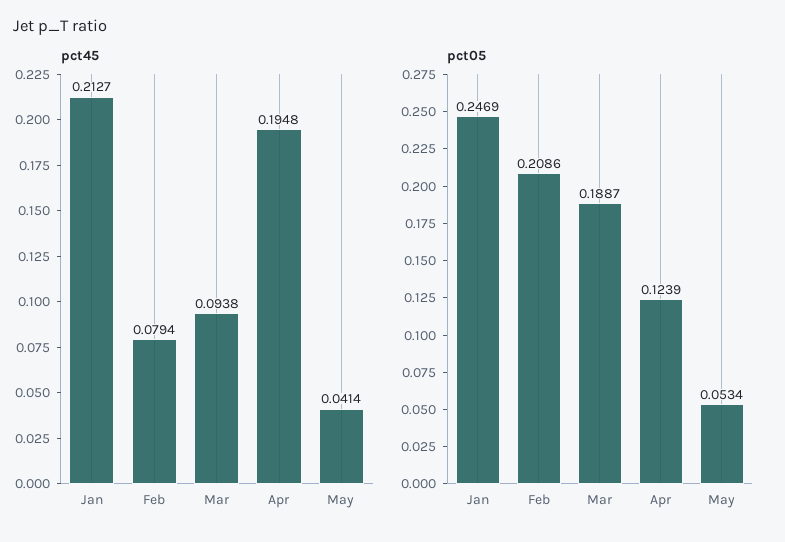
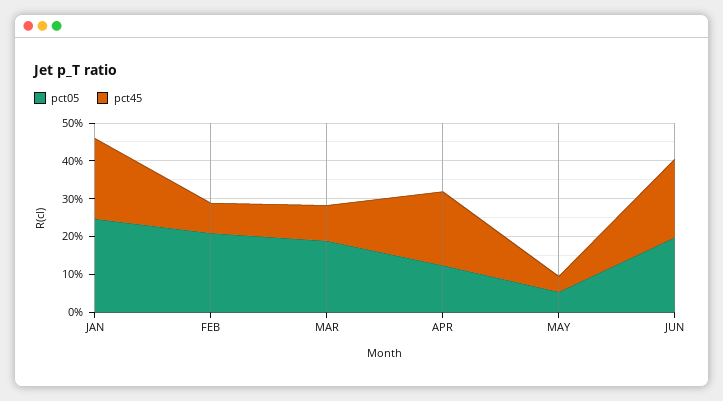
pct05, JUN: none -> 0.2
pct45, JUN: none -> 0.2

